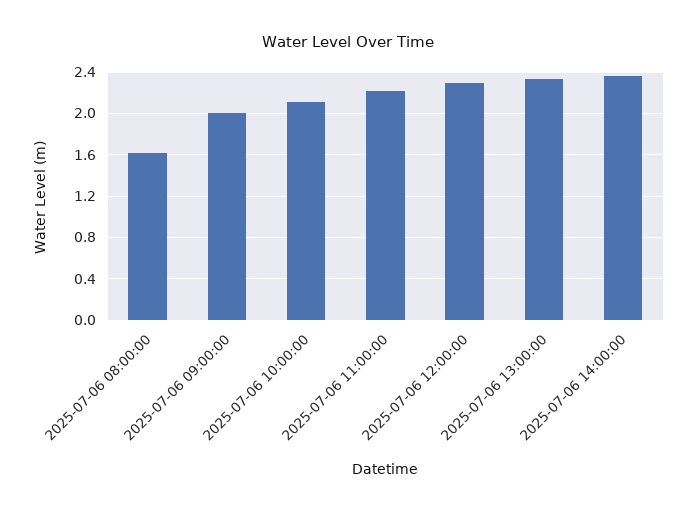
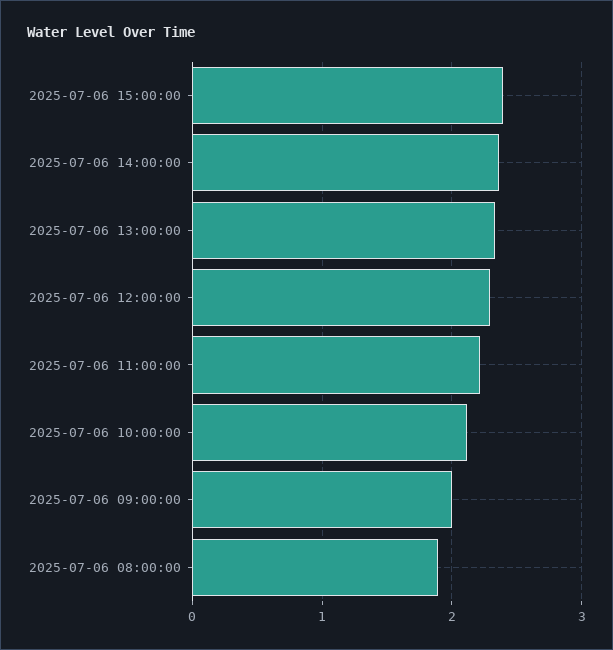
2025-07-06 08:00:00: 1.6 -> 1.9
2025-07-06 15:00:00: none -> 2.4

